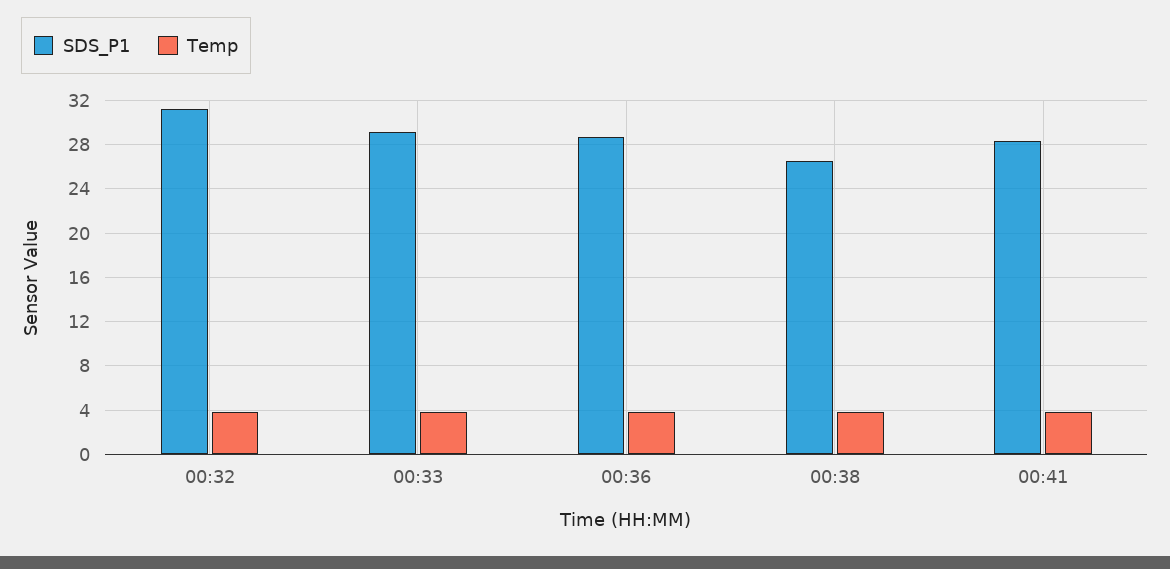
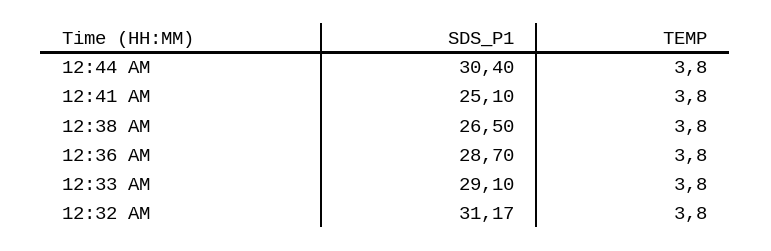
SDS_P1, 00:41: 28 -> 25.1
SDS_P1, 12:44 AM: none -> 30.4
Temp, 12:44 AM: none -> 3.8

